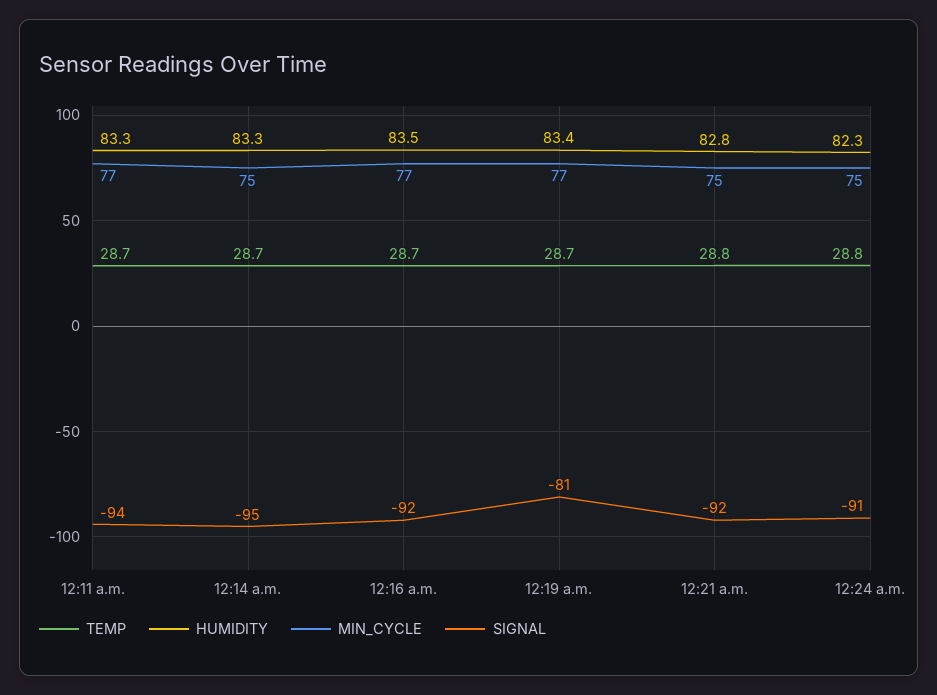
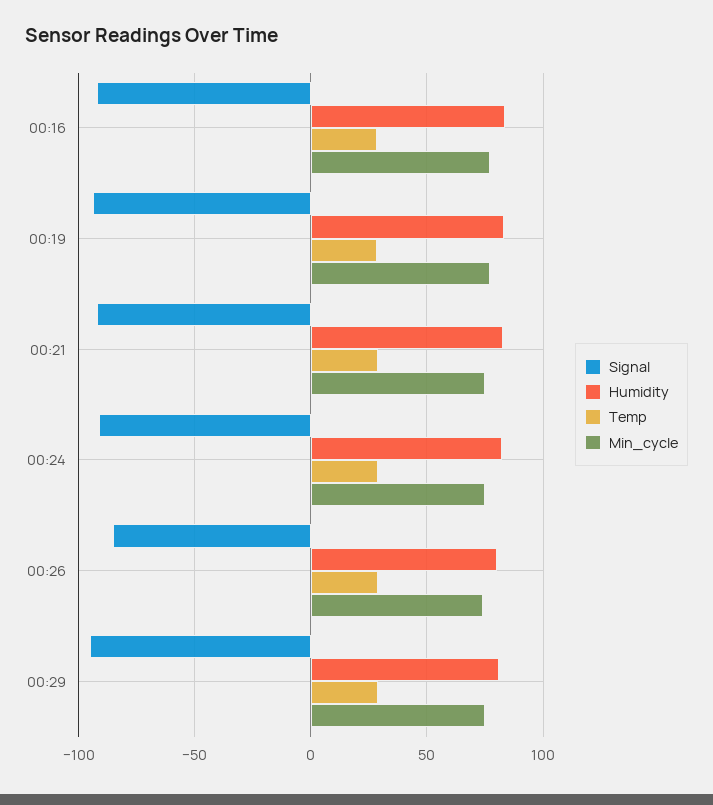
TEMP, 12:11 a.m.: 28.7 -> none
HUMIDITY, 12:11 a.m.: 83.3 -> none
MIN_CYCLE, 12:11 a.m.: 77 -> none
SIGNAL, 12:11 a.m.: -94 -> none
TEMP, 12:14 a.m.: 28.7 -> none
HUMIDITY, 12:14 a.m.: 83.3 -> none
MIN_CYCLE, 12:14 a.m.: 75 -> none
SIGNAL, 12:14 a.m.: -95 -> none
SIGNAL, 12:19 a.m.: -81 -> -95
SIGNAL, 00:26: none -> -85
HUMIDITY, 00:26: none -> 80
TEMP, 00:26: none -> 30
MIN_CYCLE, 00:26: none -> 75
SIGNAL, 00:29: none -> -95
HUMIDITY, 00:29: none -> 80
TEMP, 00:29: none -> 30
MIN_CYCLE, 00:29: none -> 75

